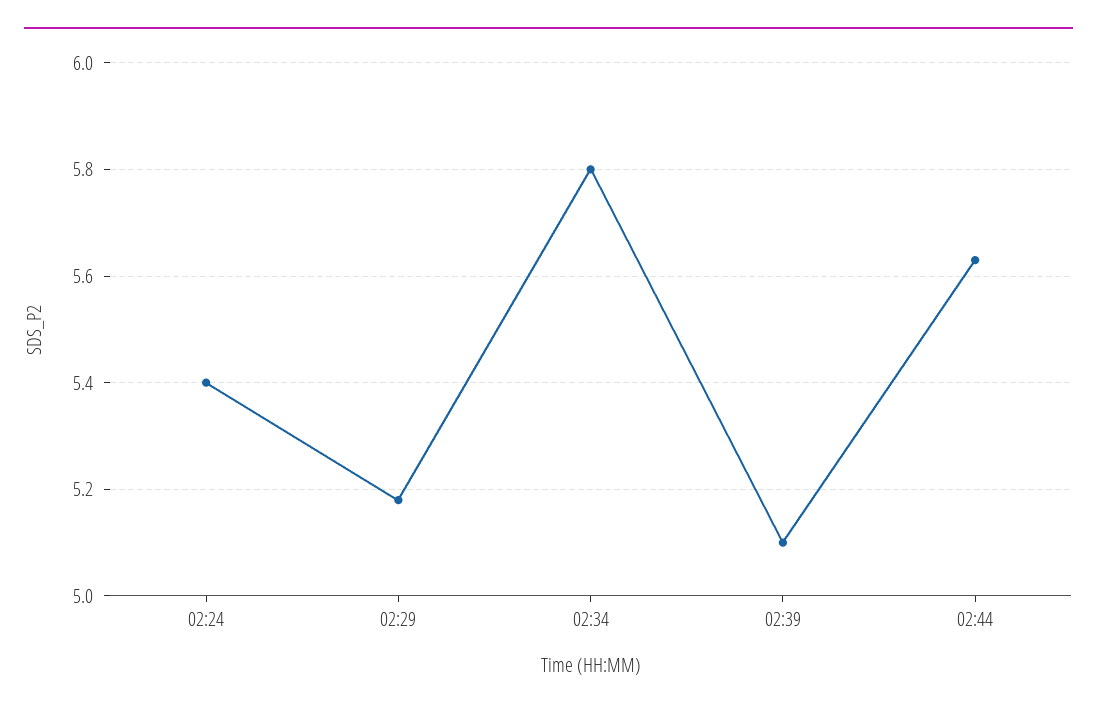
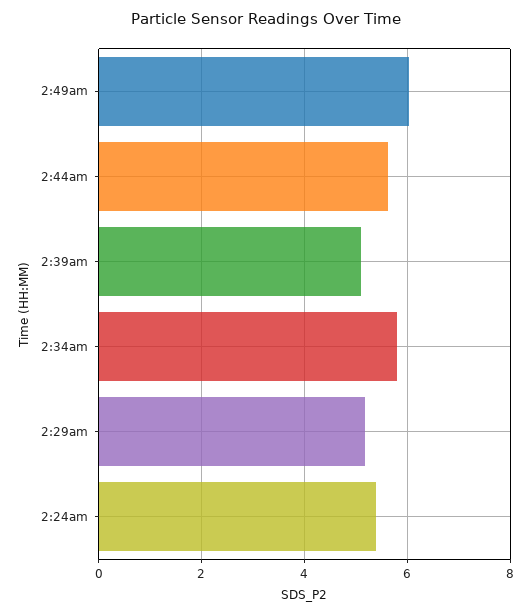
2:49am: none -> 6

